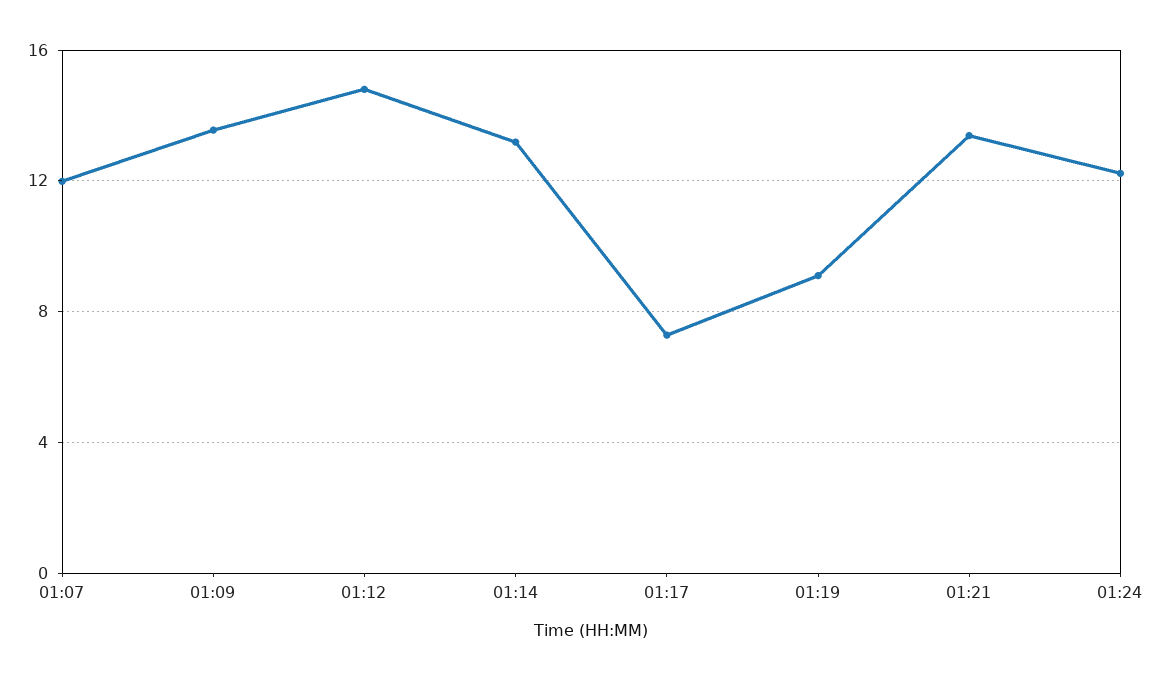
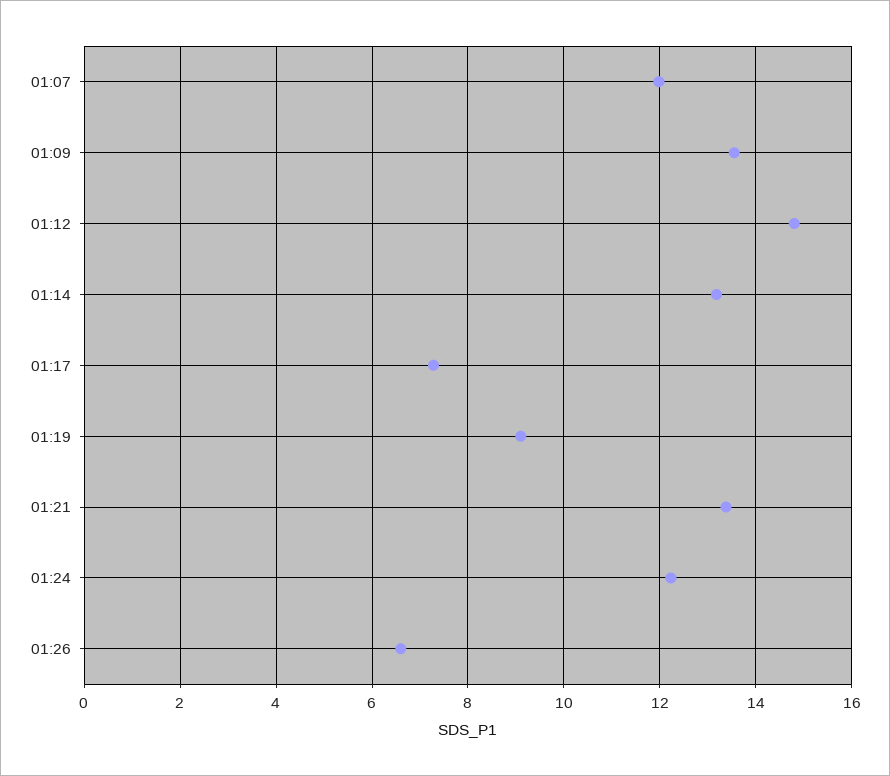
01:26: none -> 6.6

